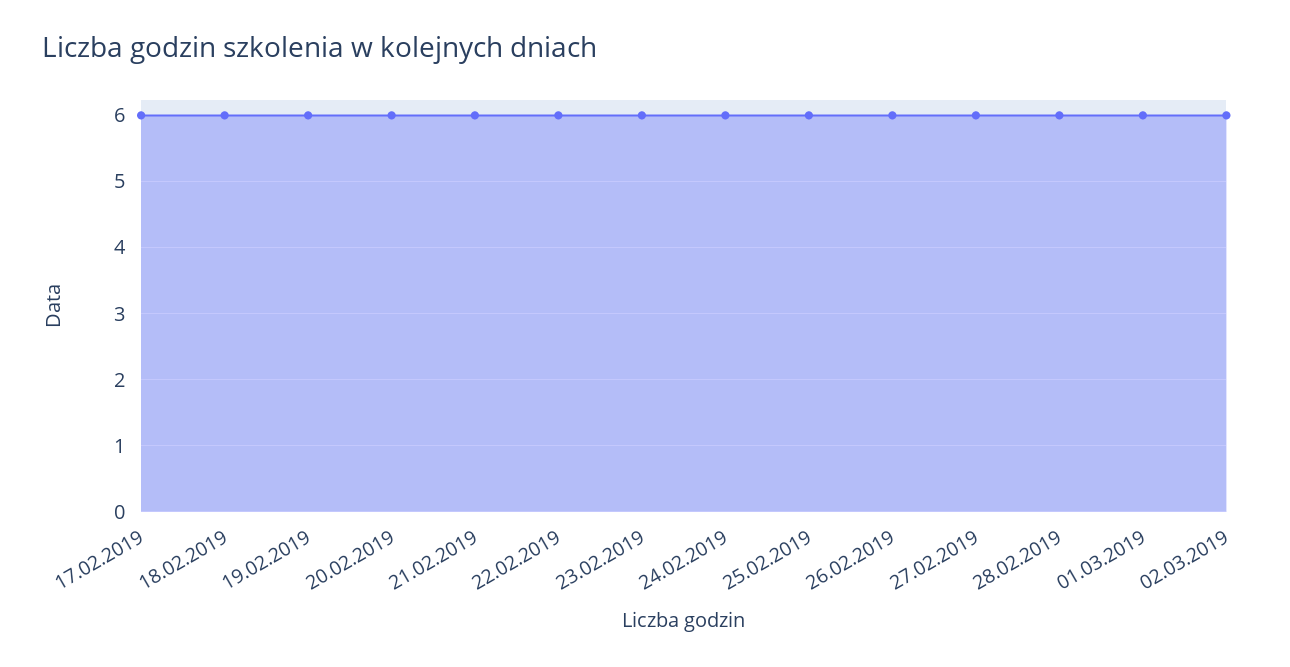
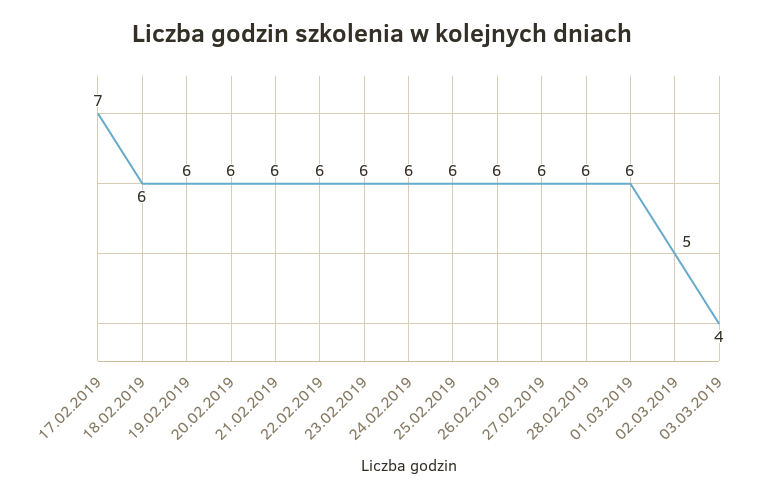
17.02.2019: 6 -> 7
02.03.2019: 6 -> 5
03.03.2019: none -> 4

